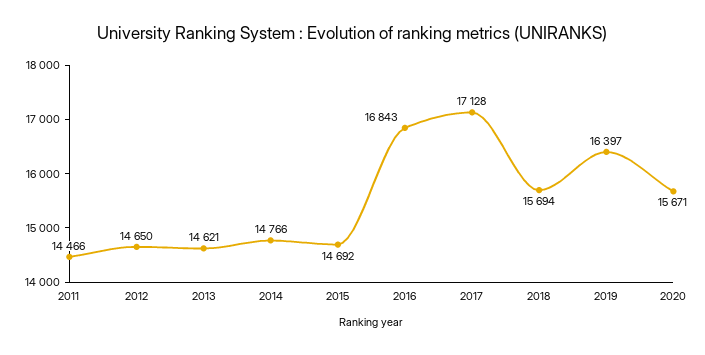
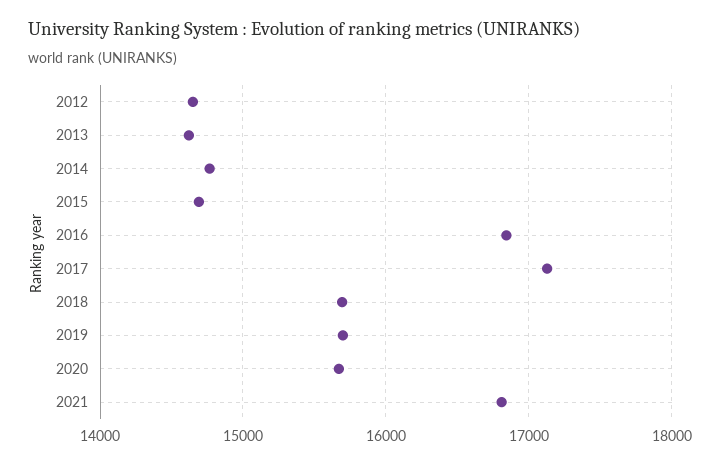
2011: 14466 -> none
2019: 16397 -> 15700
2021: none -> 16800

